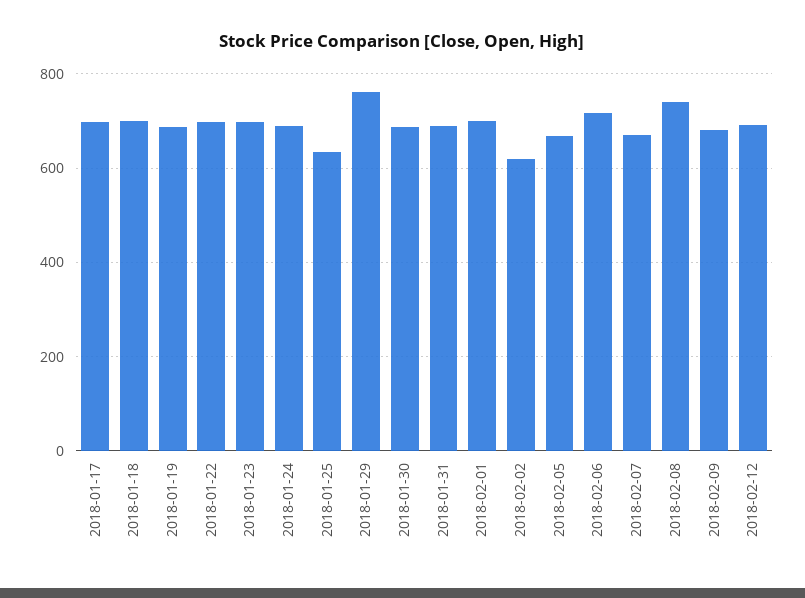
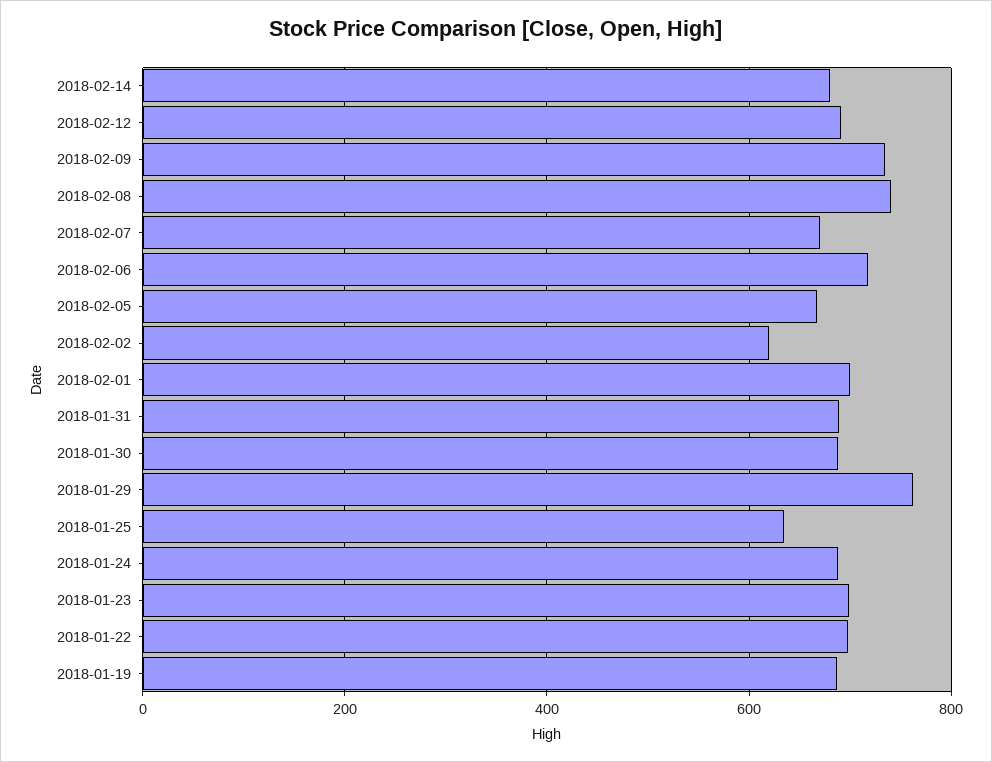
2018-01-17: 700 -> none
2018-01-18: 700 -> none
2018-02-09: 680 -> 740
2018-02-14: none -> 680

